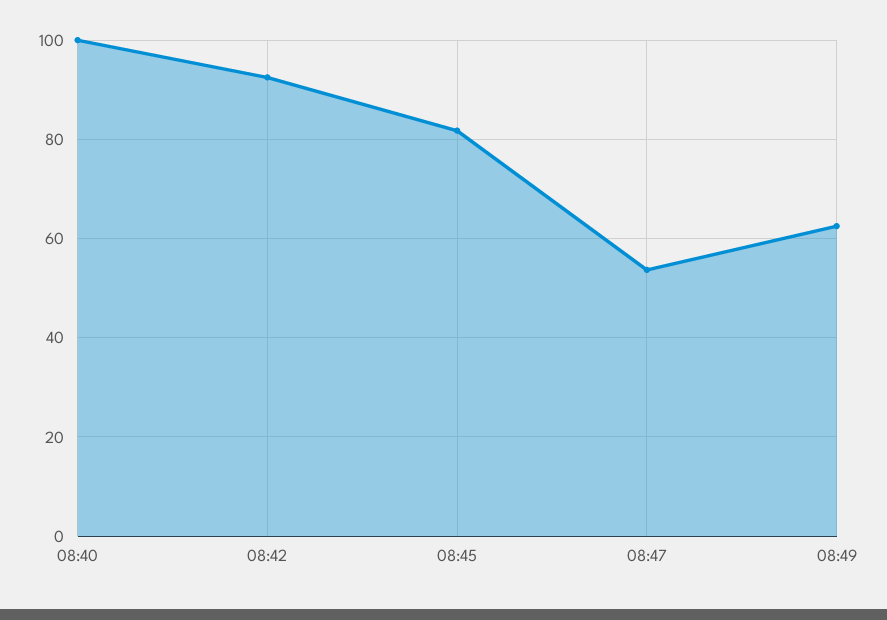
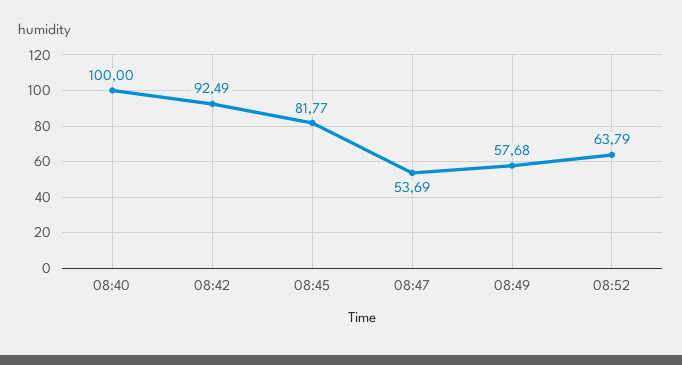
08:49: 62 -> 57.68
08:52: none -> 63.79

